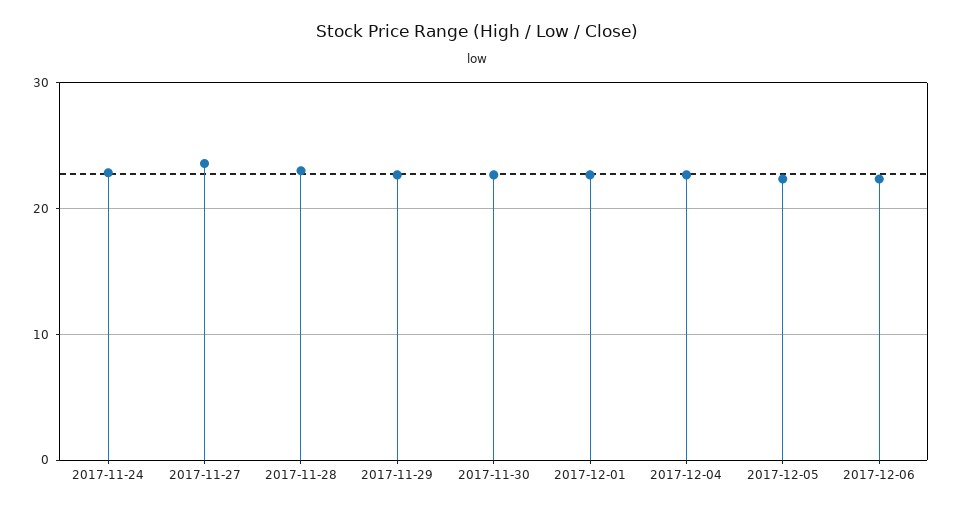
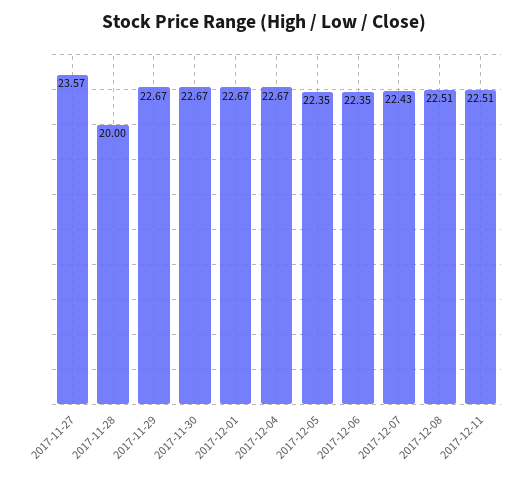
2017-11-24: 23 -> none
2017-11-28: 23 -> 20
2017-12-07: none -> 22.43
2017-12-08: none -> 22.51
2017-12-11: none -> 22.51

